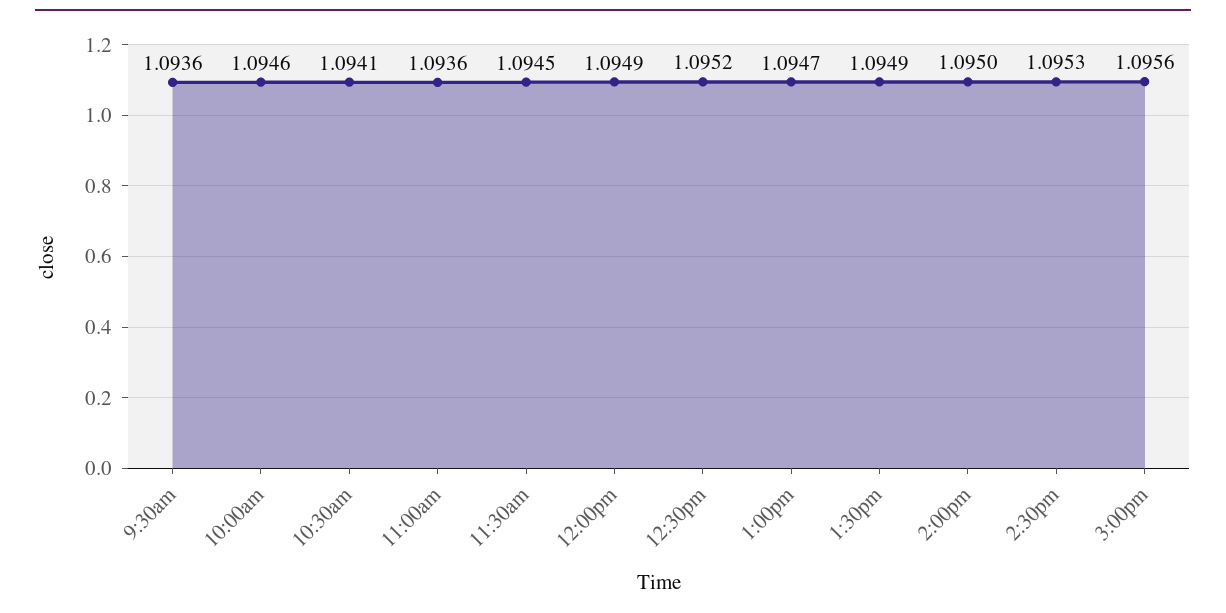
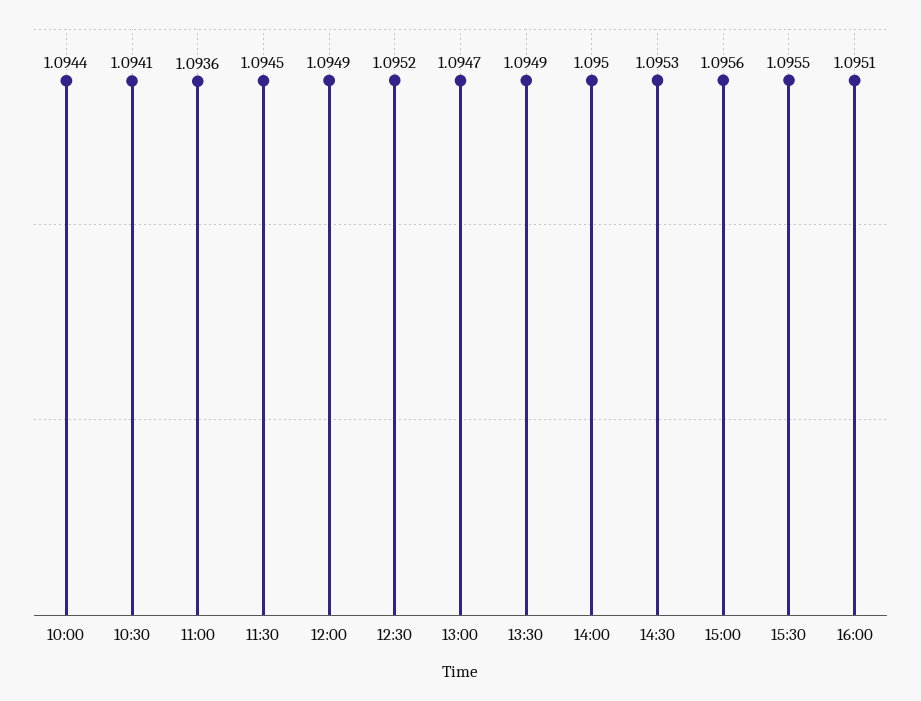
9:30am: 1.0936 -> none
10:00am: 1.0946 -> 1.0944
15:30: none -> 1.0955
16:00: none -> 1.0951

